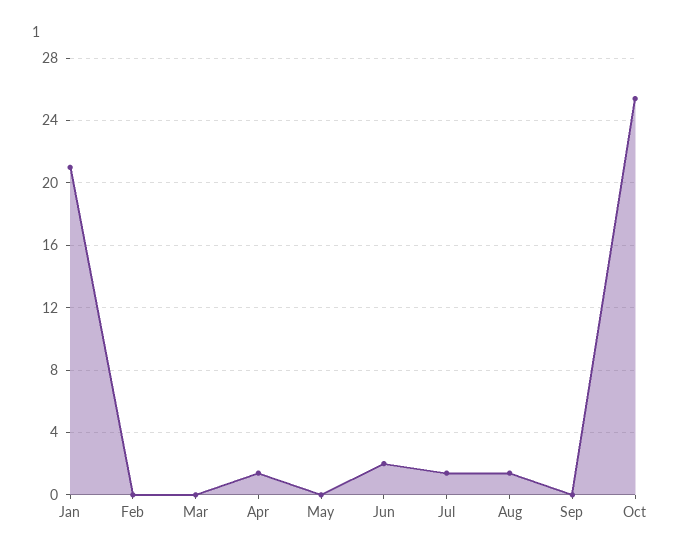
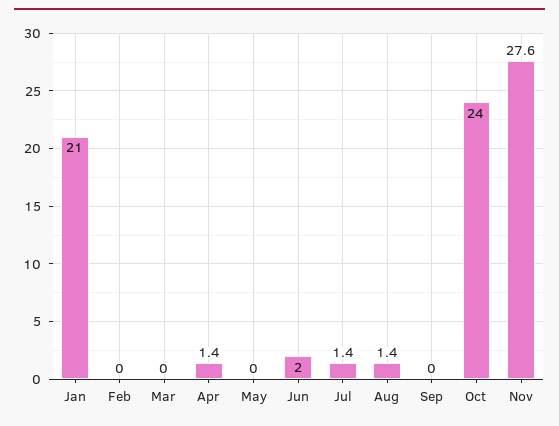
Oct: 25.5 -> 24
Nov: none -> 27.6

